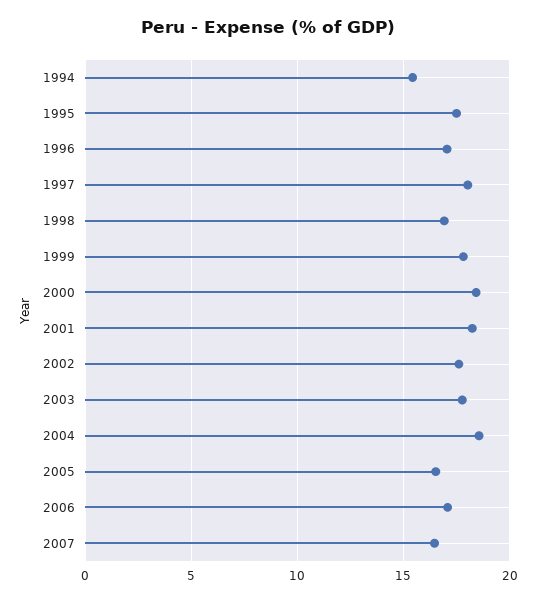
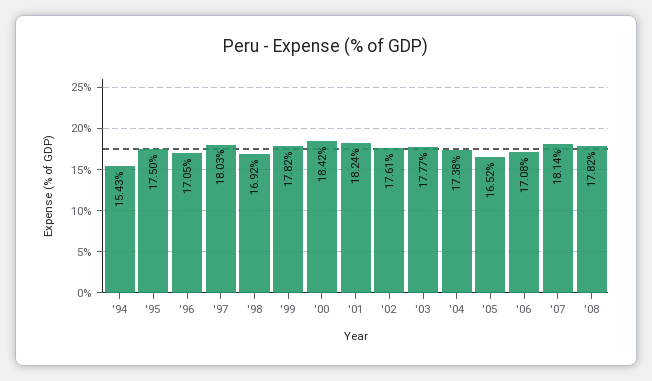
2004: 18.5 -> 17.38
2007: 16.5 -> 18.14
'08: none -> 17.82

